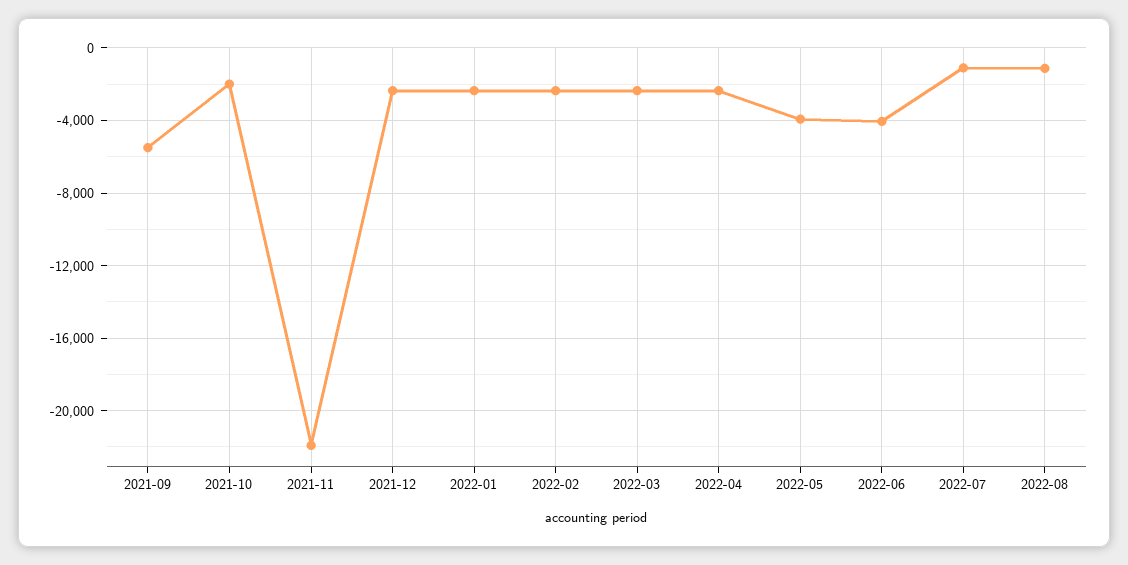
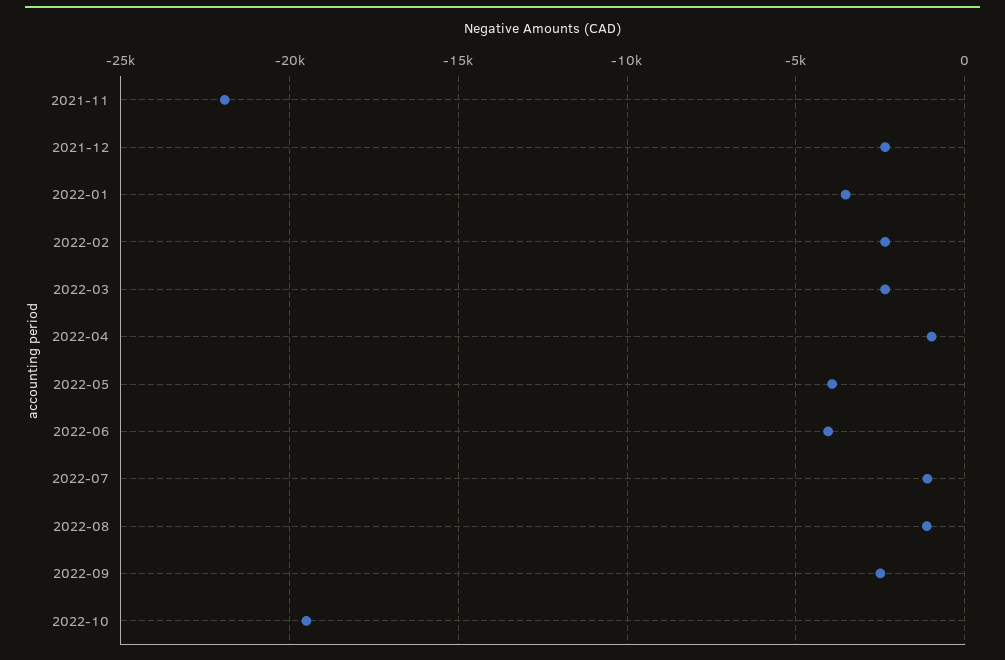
2021-09: -5500 -> none
2021-10: -2000 -> none
2022-01: -2500 -> -3500
2022-04: -2500 -> -1000
2022-09: none -> -2500
2022-10: none -> -19500

